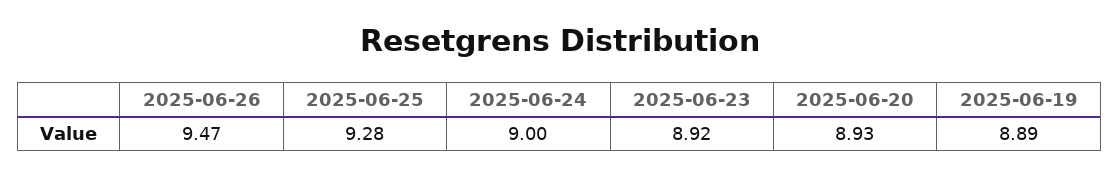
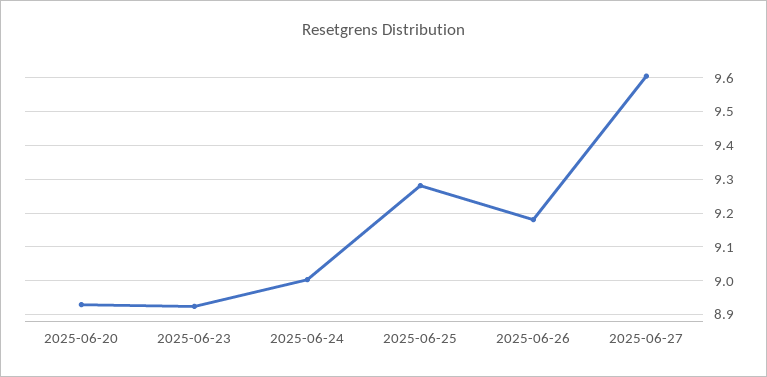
2025-06-26: 9.47 -> 9.18
2025-06-19: 8.89 -> none
2025-06-27: none -> 9.6

